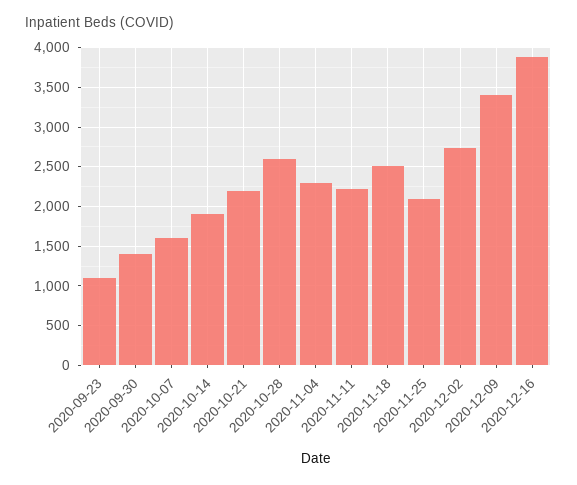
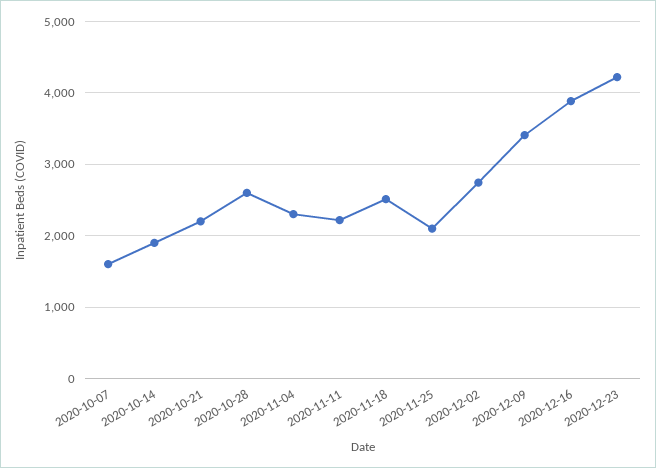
2020-09-23: 1100 -> none
2020-09-30: 1400 -> none
2020-12-23: none -> 4200

